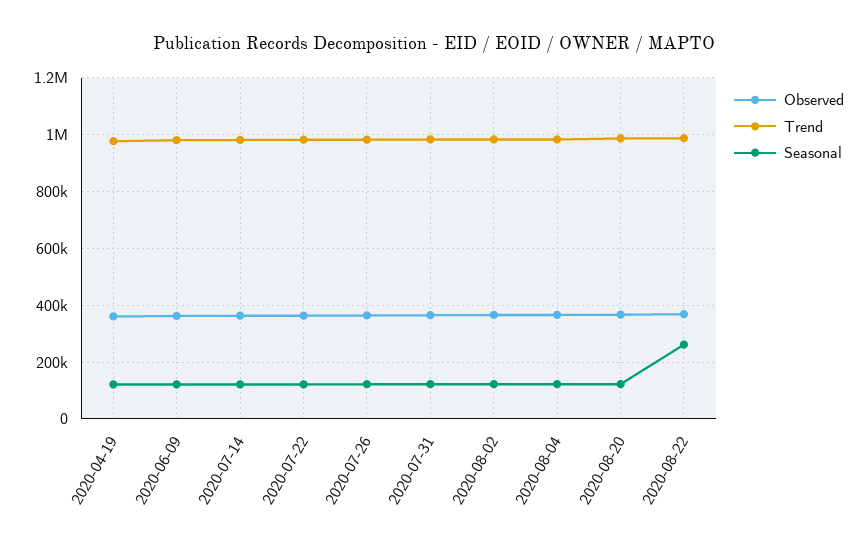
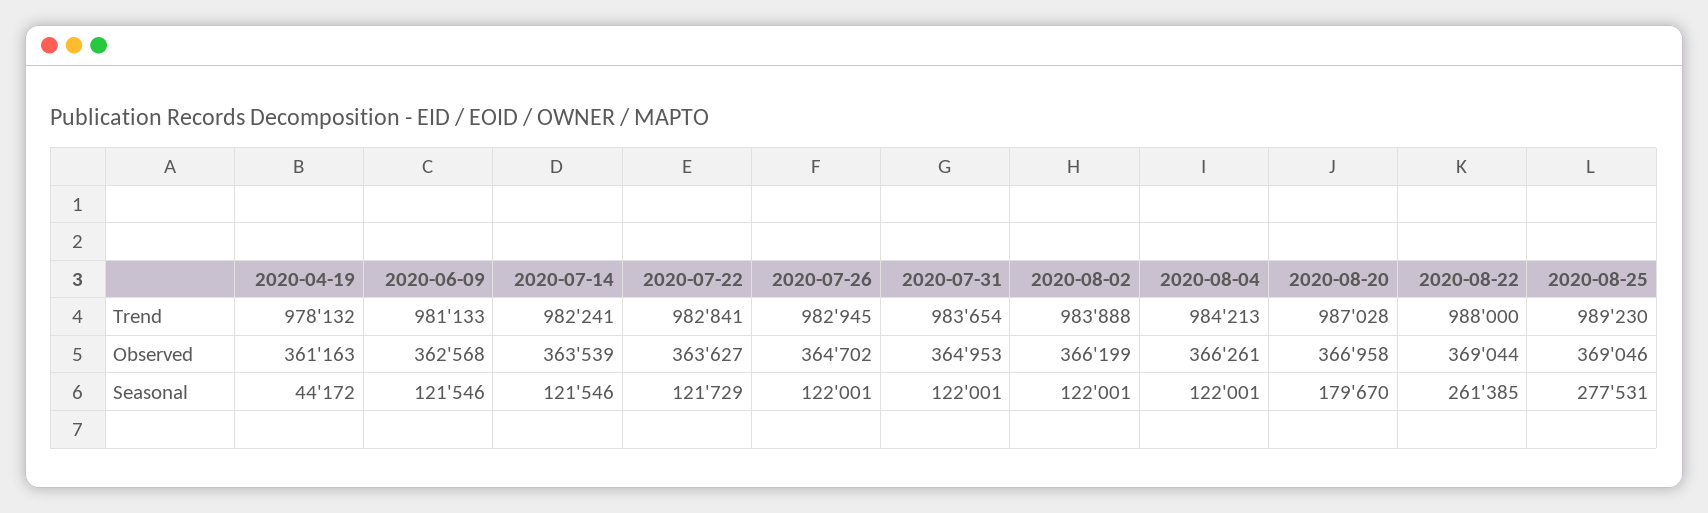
Seasonal, 2020-04-19: 125000 -> 44172
Seasonal, 2020-08-20: 125000 -> 179670
Trend, 2020-08-25: none -> 989230
Observed, 2020-08-25: none -> 369046
Seasonal, 2020-08-25: none -> 277531

